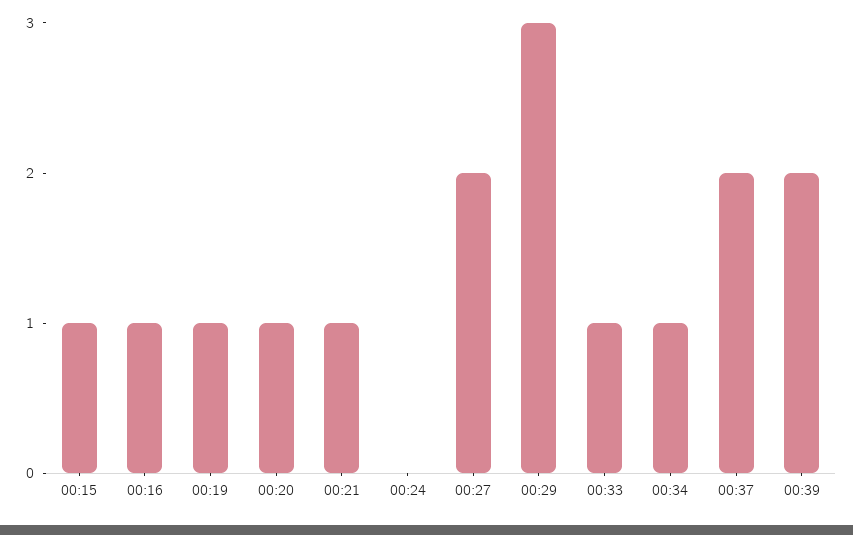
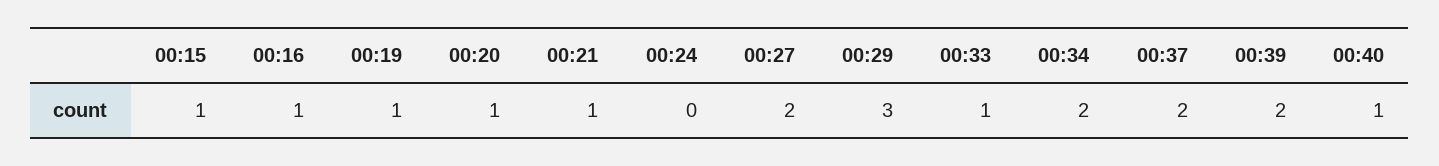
00:34: 1 -> 2
00:40: none -> 1

